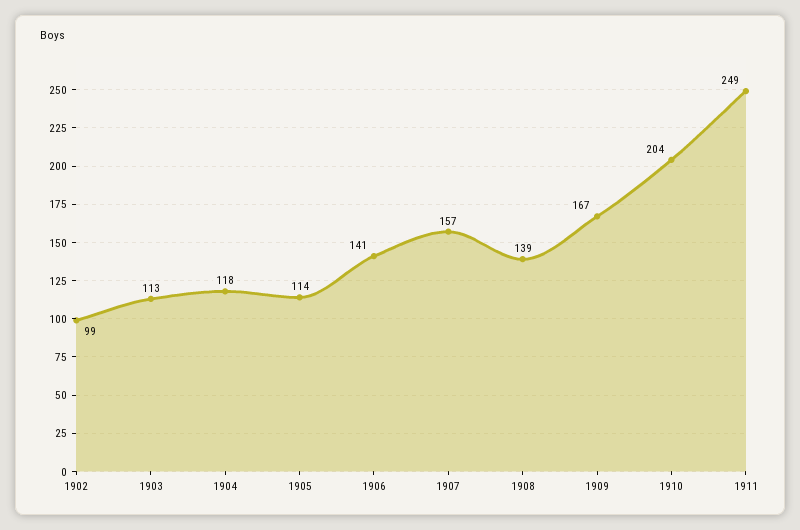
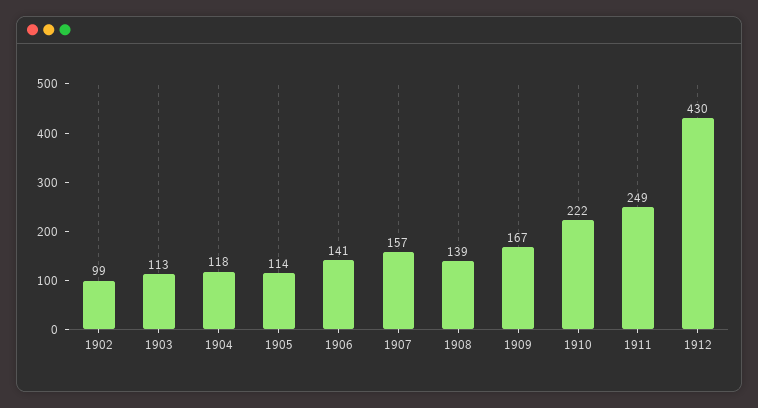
1910: 204 -> 222
1912: none -> 430

